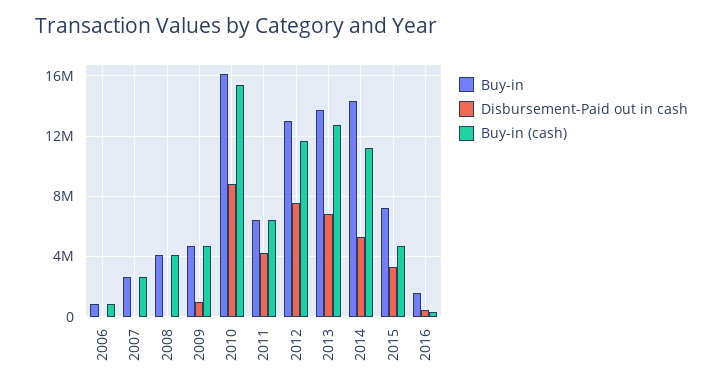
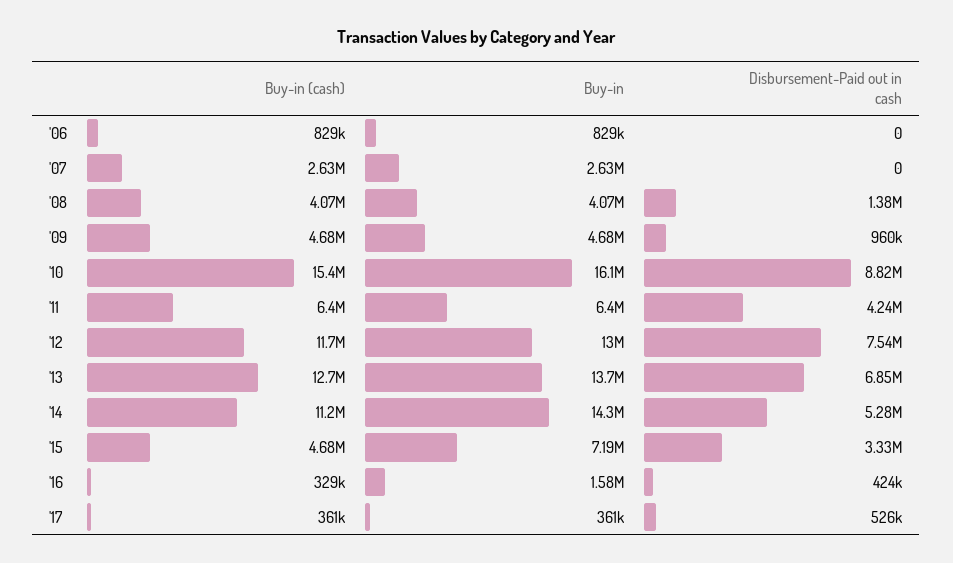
Disbursement-Paid out in cash, 2008: 0 -> 1380000
Buy-in (cash), '17: none -> 361000
Buy-in, '17: none -> 361000
Disbursement-Paid out in cash, '17: none -> 526000

